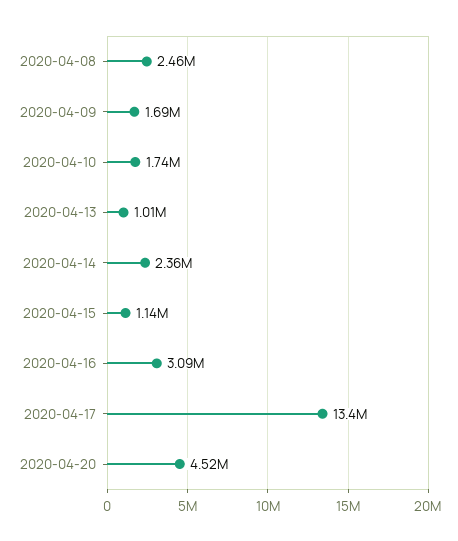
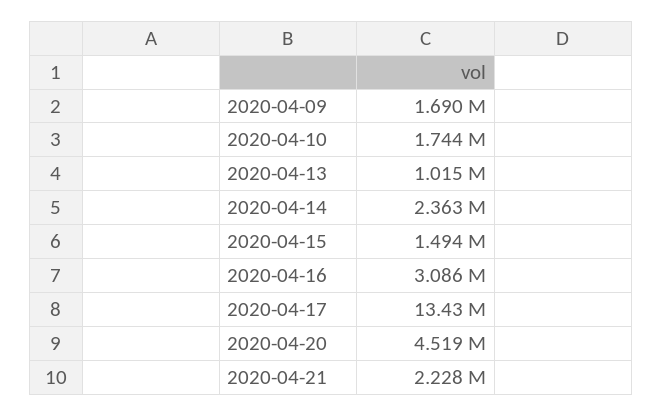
2020-04-08: 2460000 -> none
2020-04-15: 1140000 -> 1494000
2020-04-21: none -> 2228000

